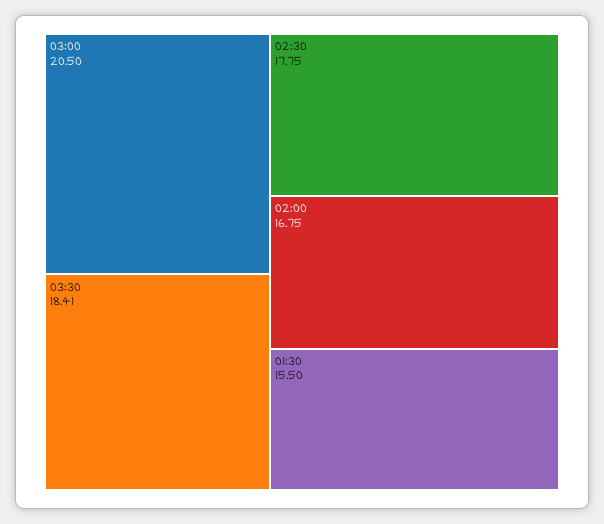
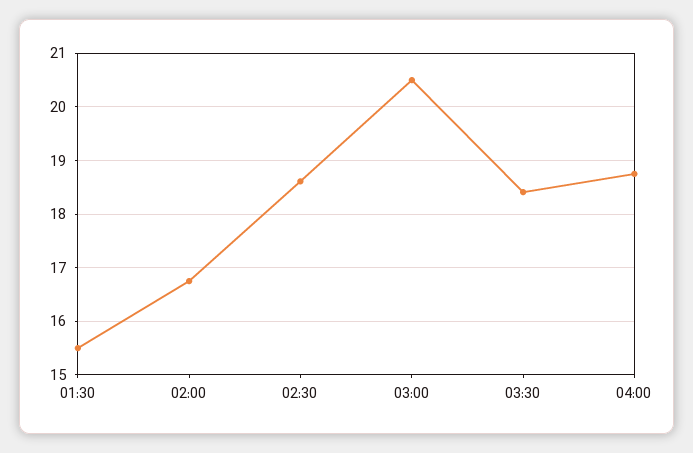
02:30: 17.75 -> 18.6
04:00: none -> 18.8

